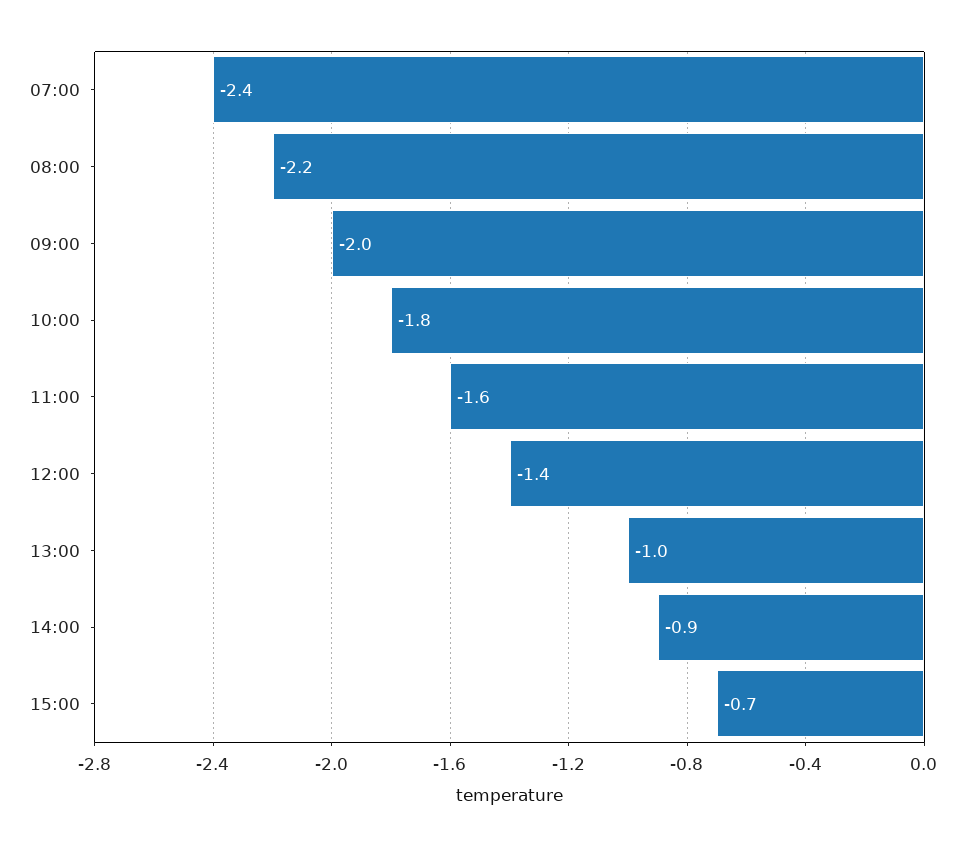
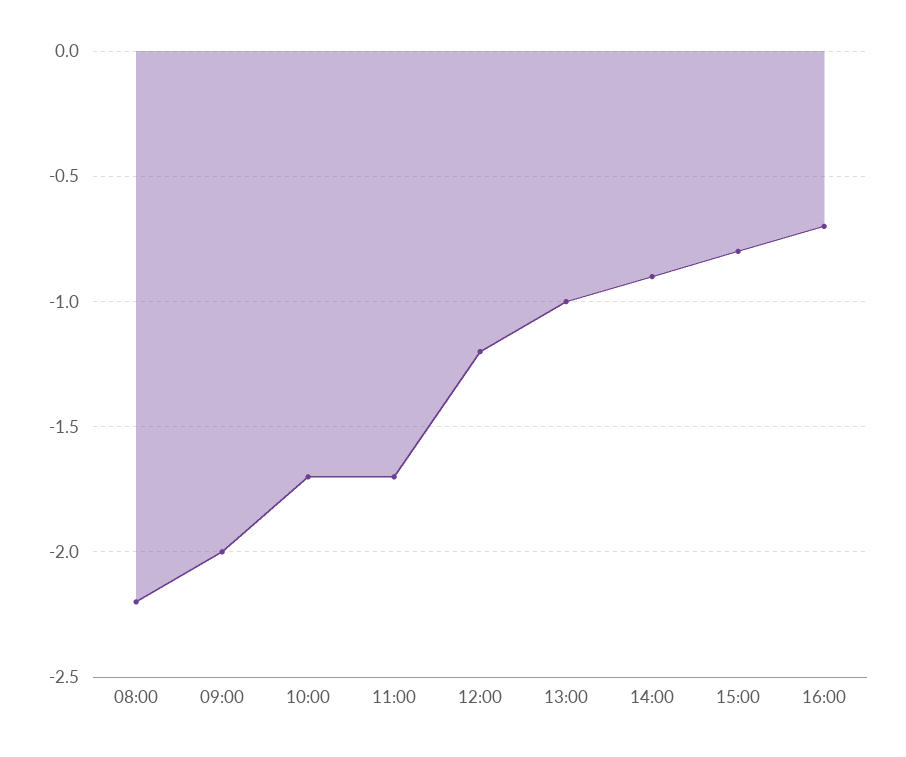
07:00: -2.4 -> none
10:00: -1.8 -> -1.7
11:00: -1.6 -> -1.7
12:00: -1.4 -> -1.2
15:00: -0.7 -> -0.8
16:00: none -> -0.7

